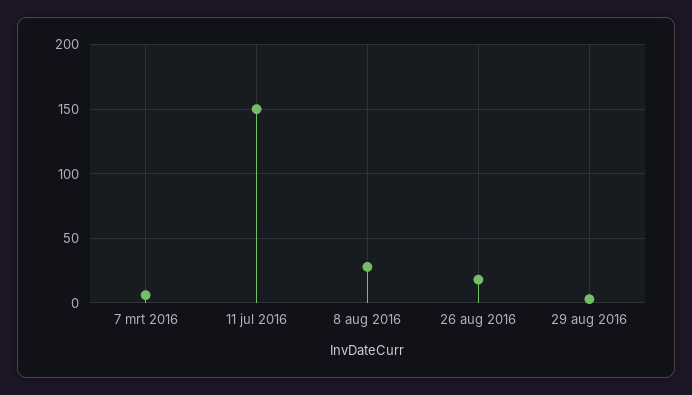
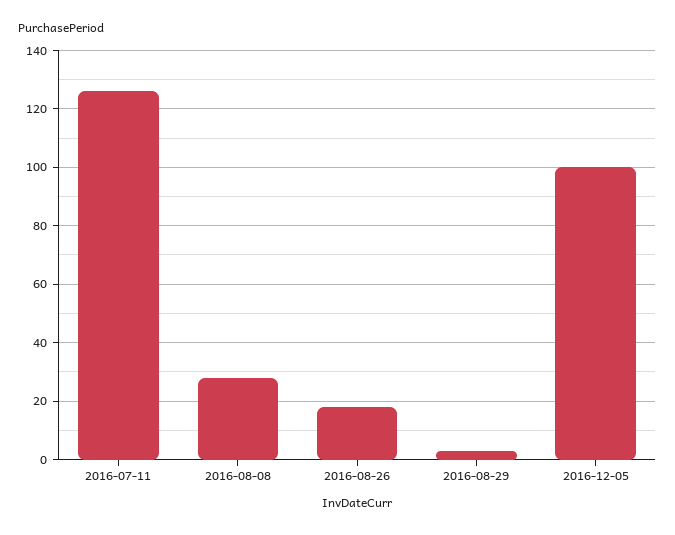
7 mrt 2016: 5 -> none
11 jul 2016: 150 -> 125
2016-12-05: none -> 100

